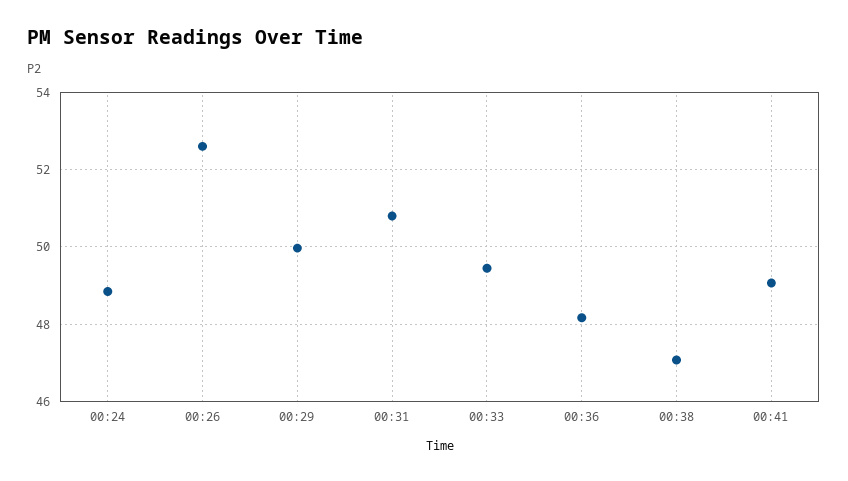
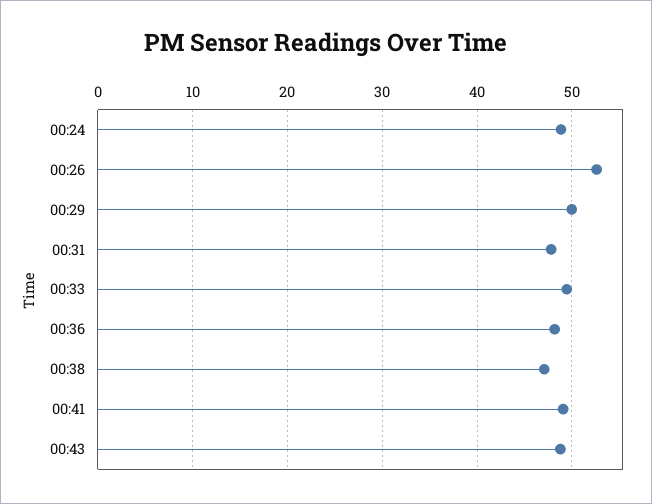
00:31: 50.8 -> 48
00:43: none -> 49

